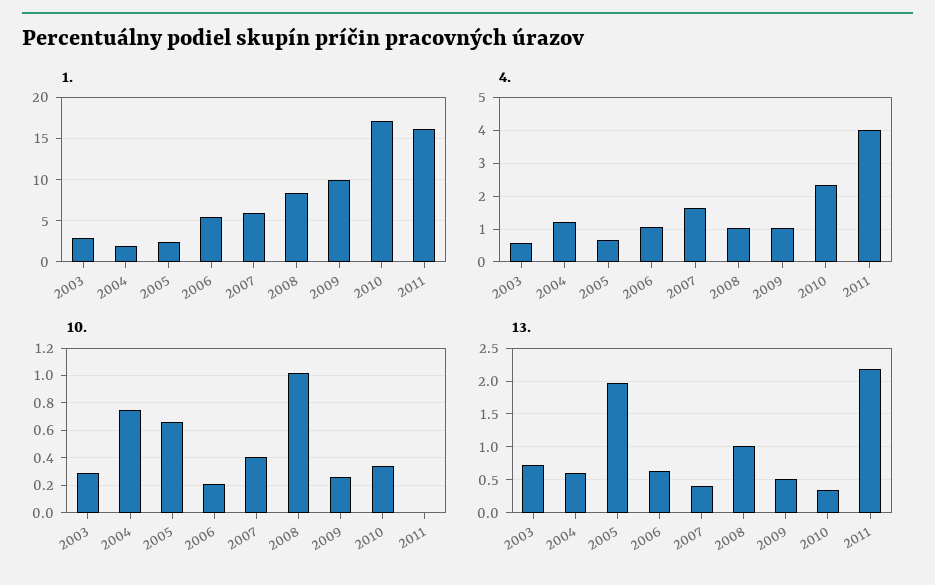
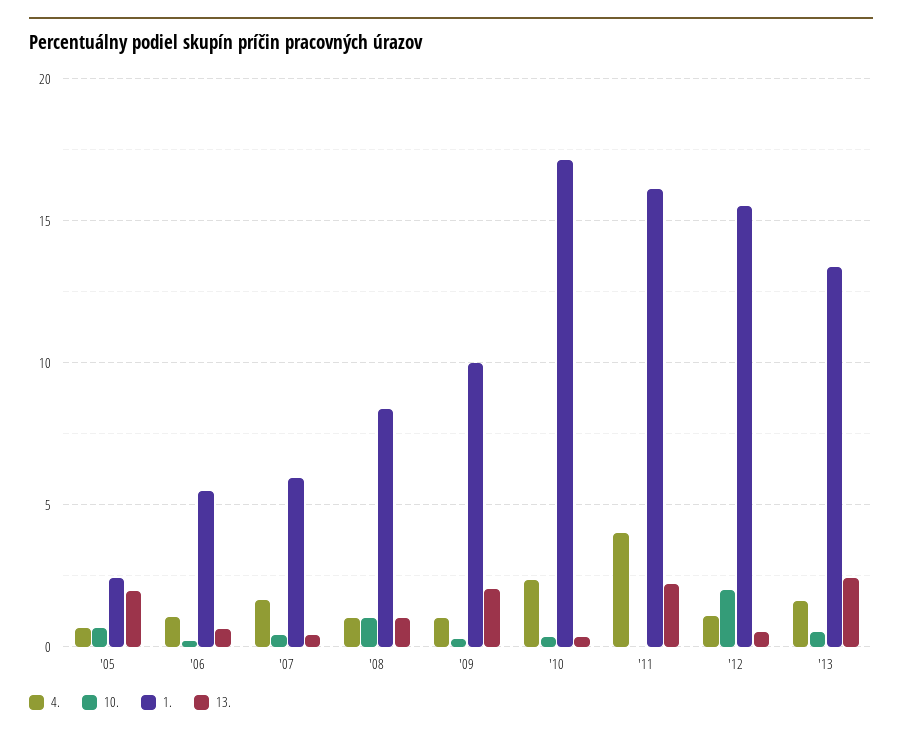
1., 2003: 3 -> none
1., 2004: 2 -> none
4., 2003: 0.6 -> none
4., 2004: 1.2 -> none
10., 2003: 0.3 -> none
10., 2004: 0.75 -> none
13., 2003: 0.7 -> none
13., 2004: 0.6 -> none
13., 2009: 0.5 -> 2
4., '12: none -> 1
10., '12: none -> 2
1., '12: none -> 15.5
13., '12: none -> 0.5
4., '13: none -> 1.5
10., '13: none -> 0.5
1., '13: none -> 13.5
13., '13: none -> 2.5

